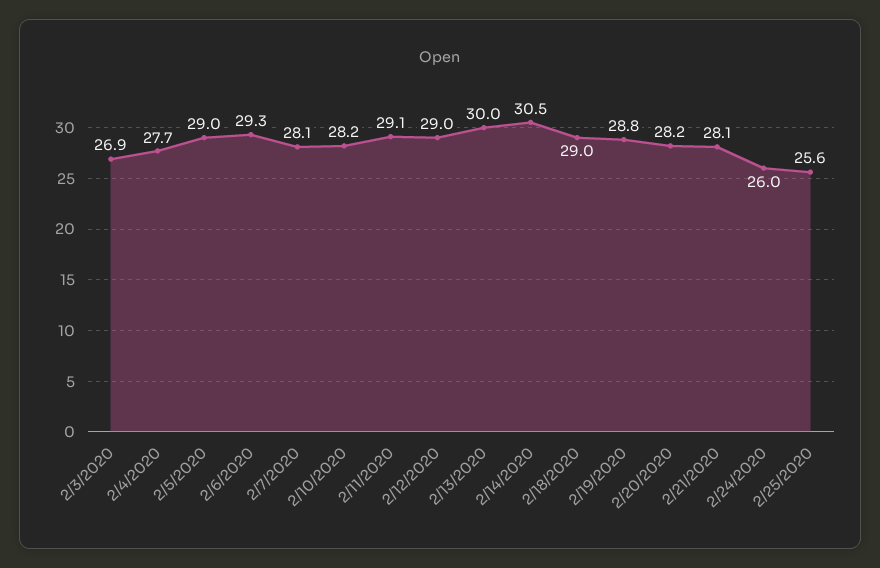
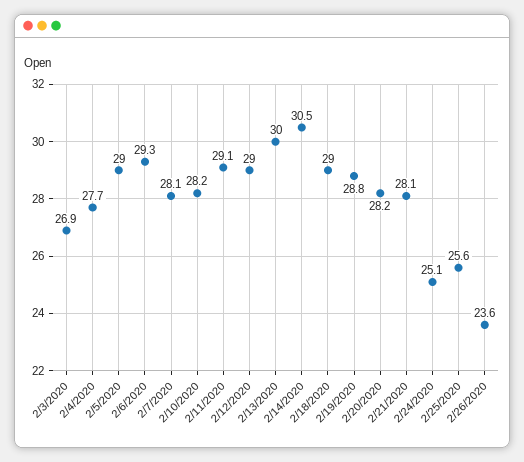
2/24/2020: 26 -> 25.1
2/26/2020: none -> 23.6

